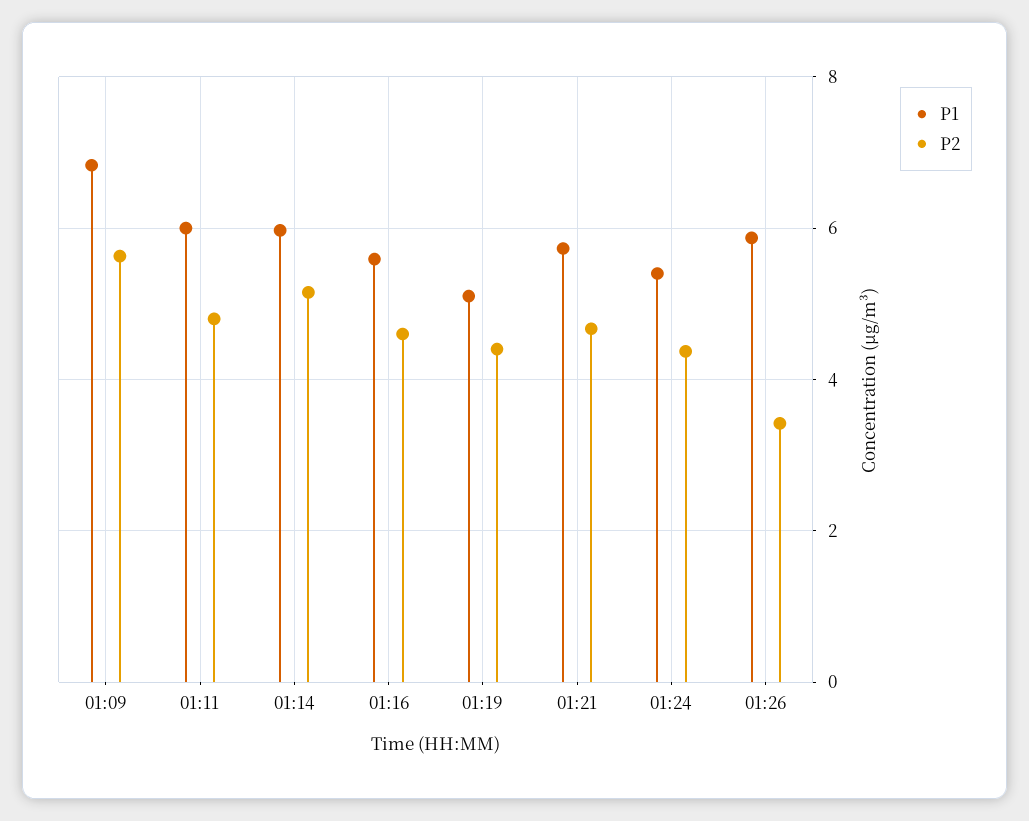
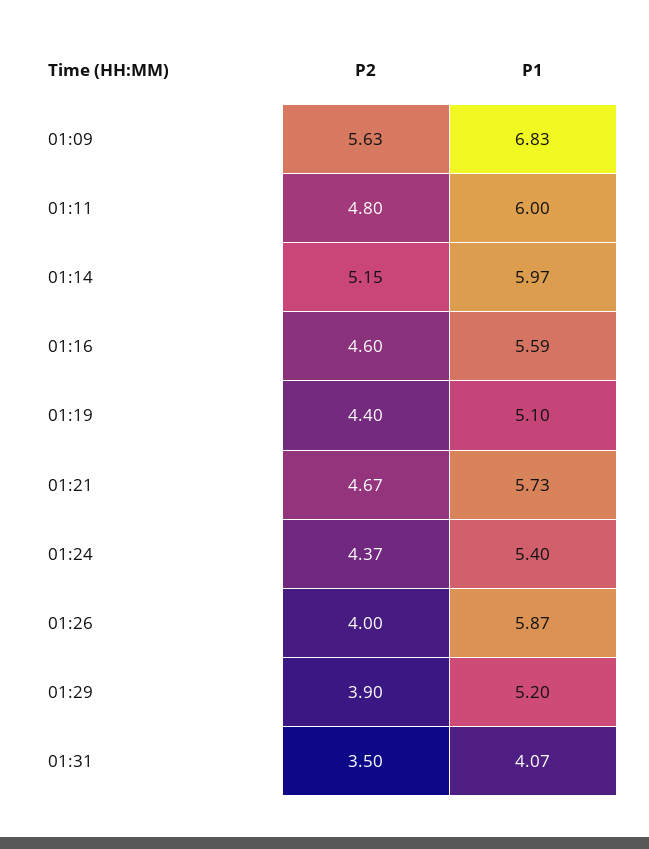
P2, 01:26: 3.4 -> 4
P2, 01:29: none -> 3.9
P1, 01:29: none -> 5.2
P2, 01:31: none -> 3.5
P1, 01:31: none -> 4.07

